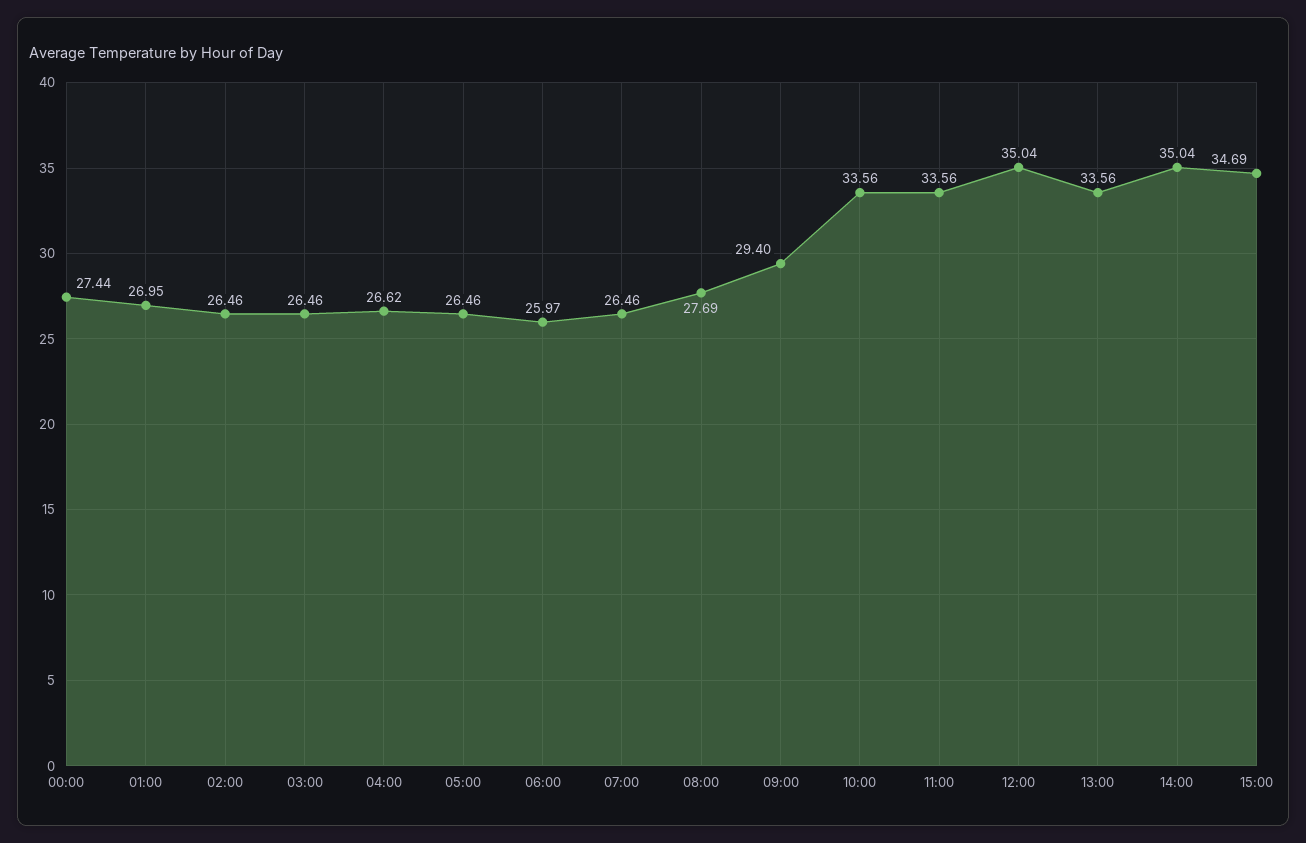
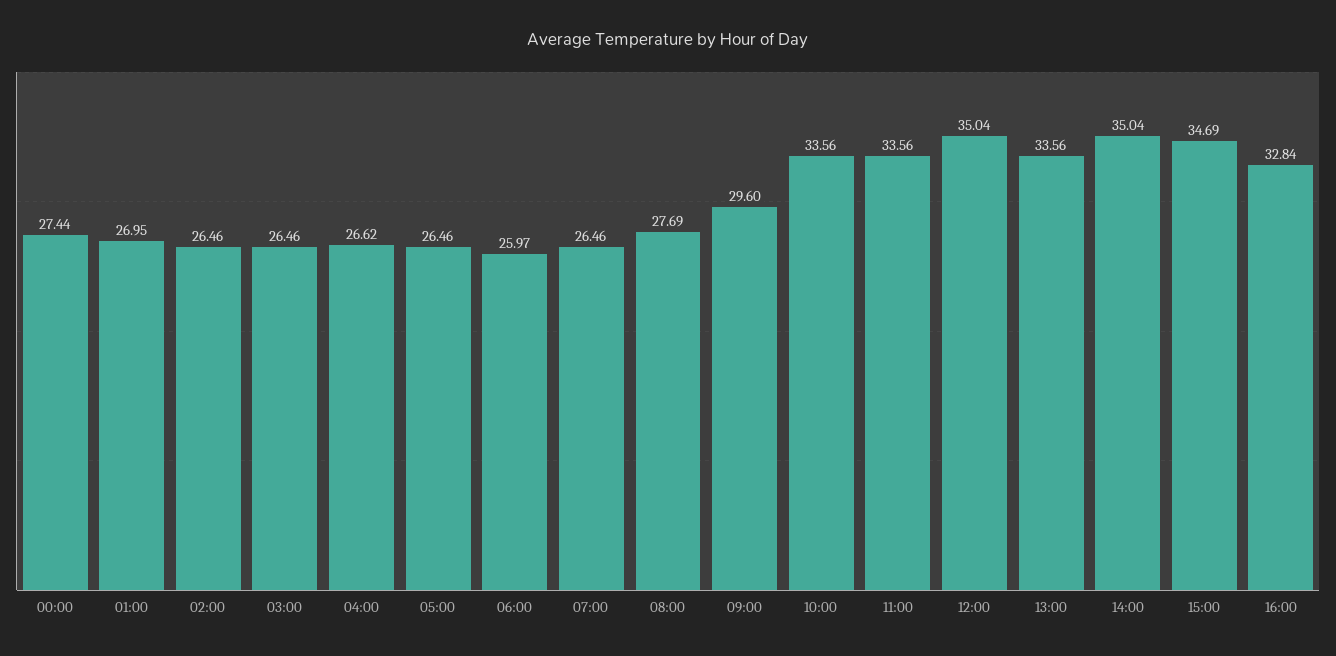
09:00: 29.4 -> 29.6
16:00: none -> 32.84

